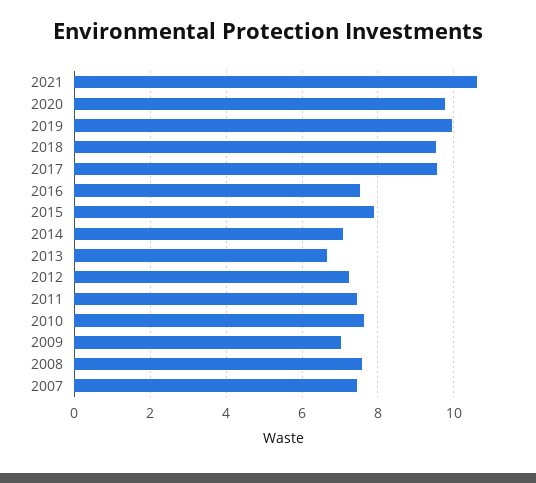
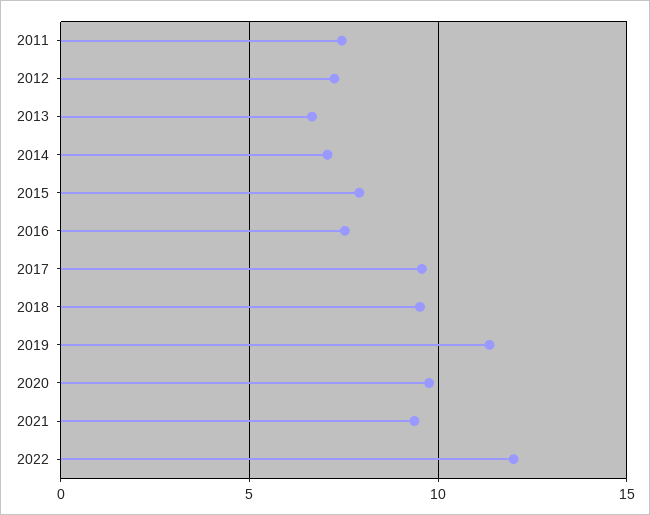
2021: 10.6 -> 9.5
2019: 10 -> 11.5
2010: 7.6 -> none
2009: 7 -> none
2008: 7.6 -> none
2007: 7.4 -> none
2022: none -> 12

